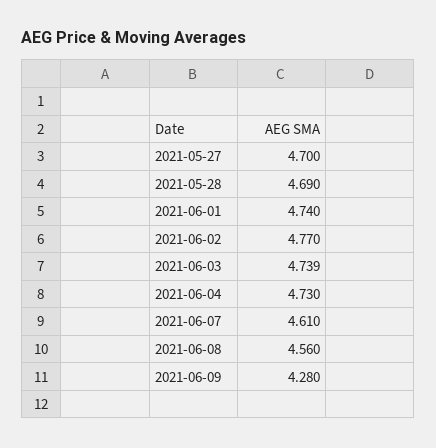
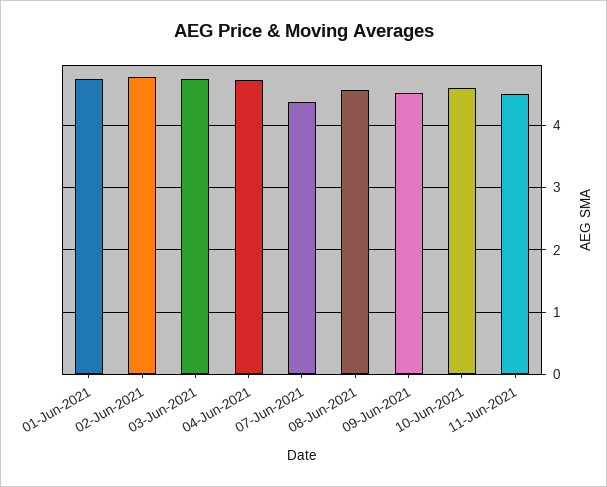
2021-05-27: 4.7 -> none
2021-05-28: 4.69 -> none
2021-06-07: 4.61 -> 4.4
2021-06-09: 4.28 -> 4.5
10-Jun-2021: none -> 4.6
11-Jun-2021: none -> 4.5

